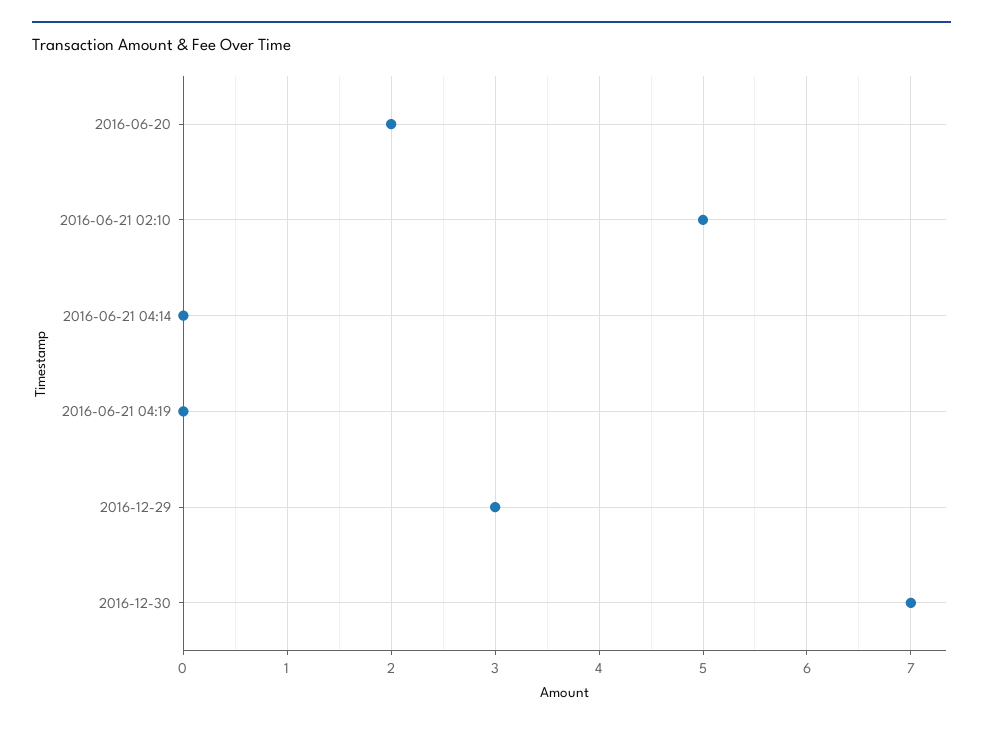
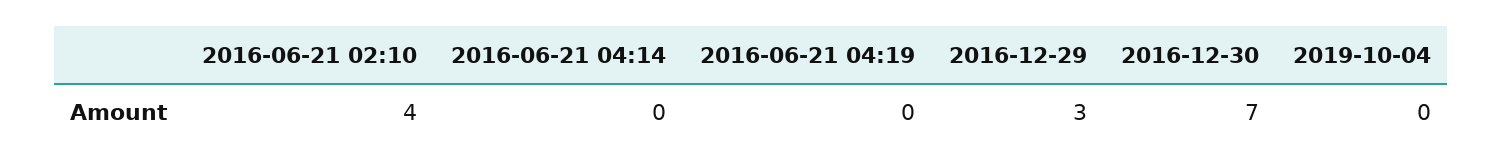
2016-06-20: 2 -> none
2016-06-21 02:10: 5 -> 4
2019-10-04: none -> 0

